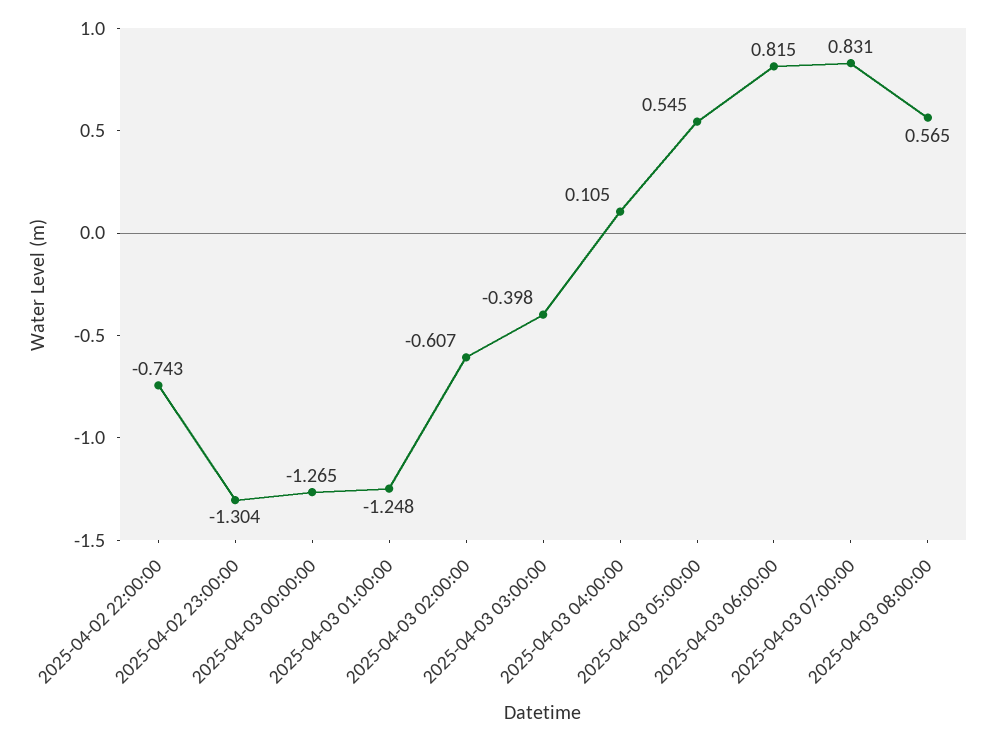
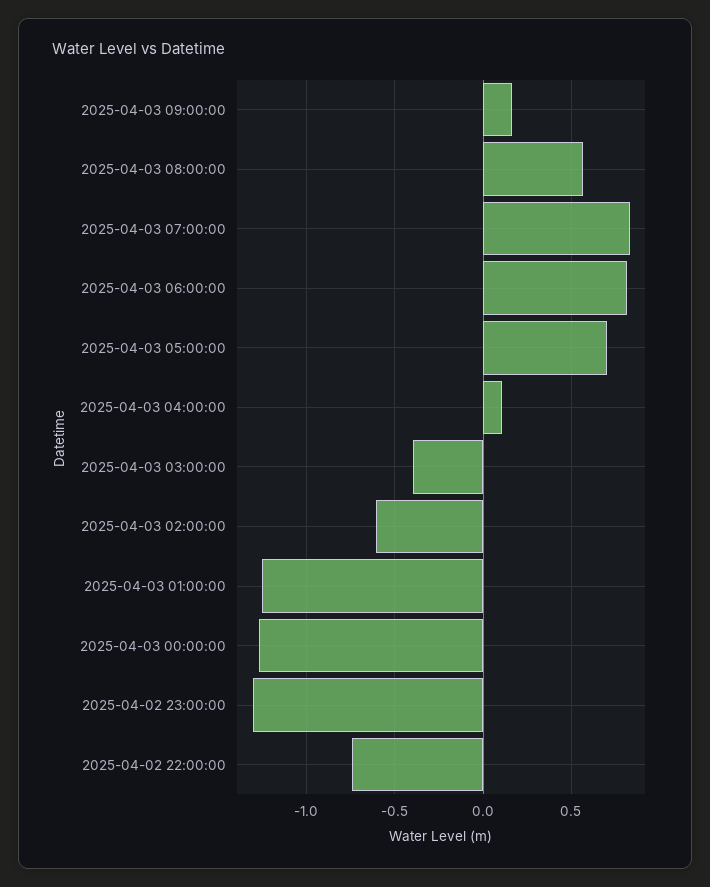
2025-04-03 05:00:00: 0.545 -> 0.7
2025-04-03 09:00:00: none -> 0.15

